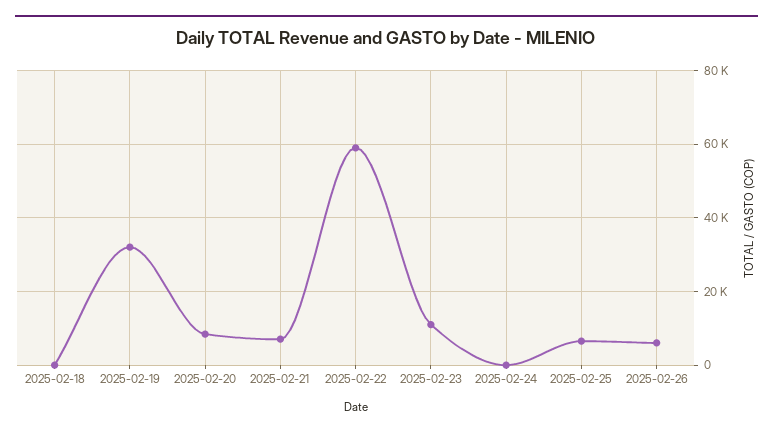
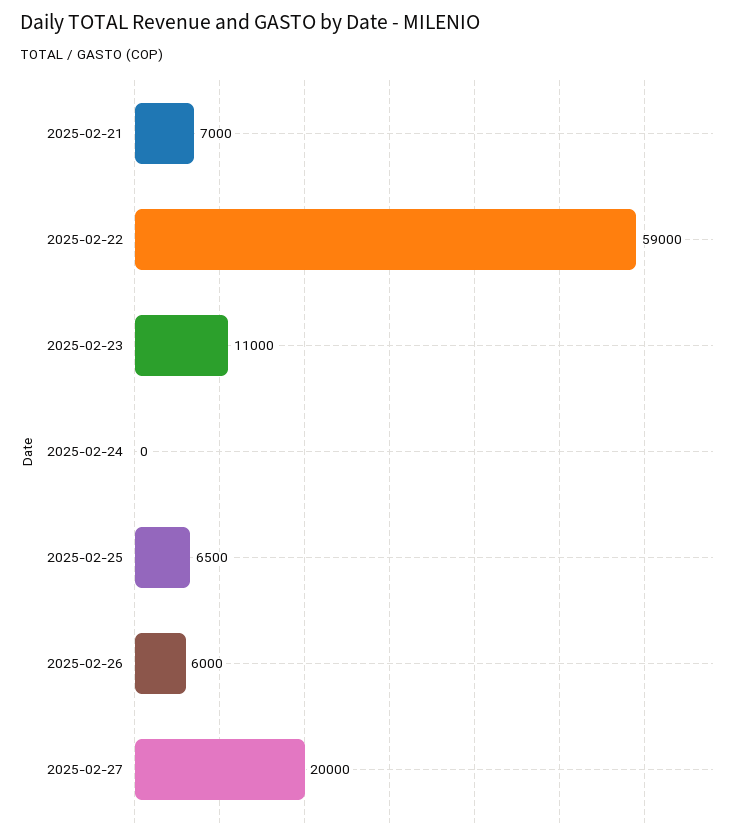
2025-02-18: 0 -> none
2025-02-19: 32000 -> none
2025-02-20: 8000 -> none
2025-02-27: none -> 20000

